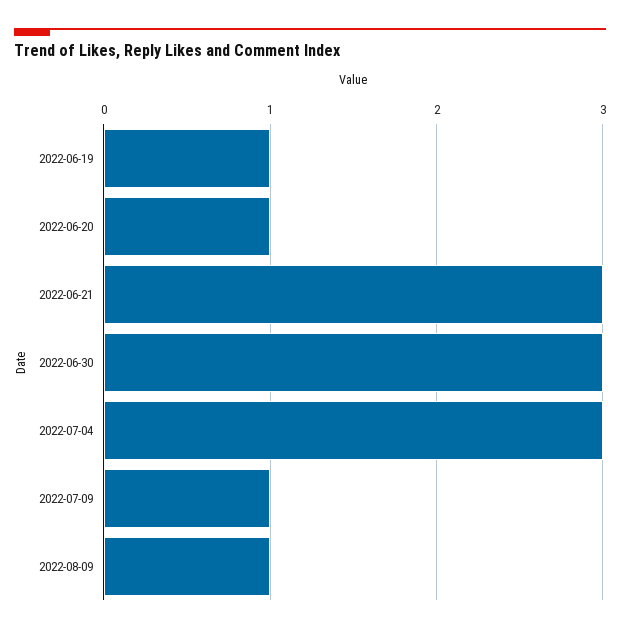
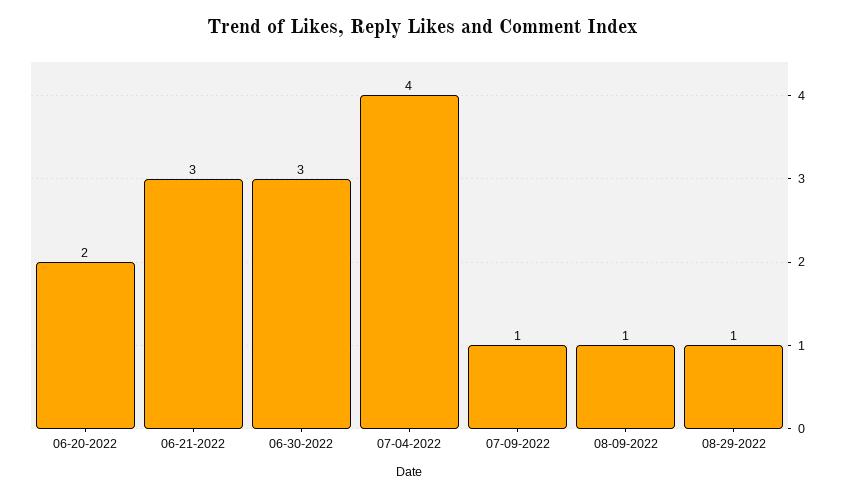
2022-06-19: 1 -> none
2022-06-20: 1 -> 2
2022-07-04: 3 -> 4
08-29-2022: none -> 1

